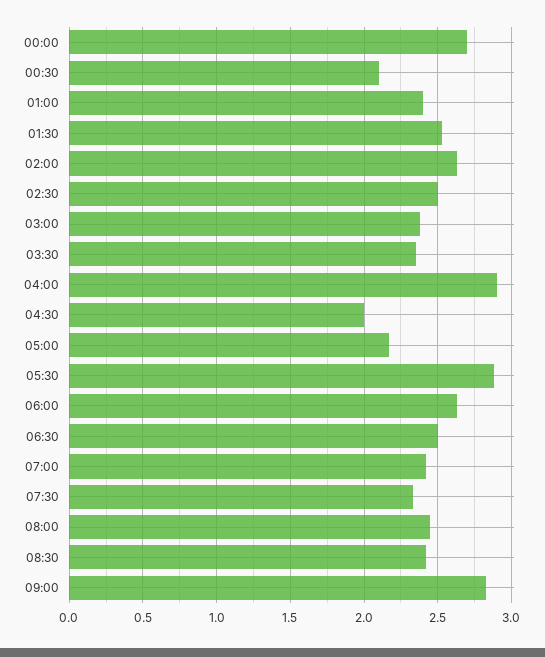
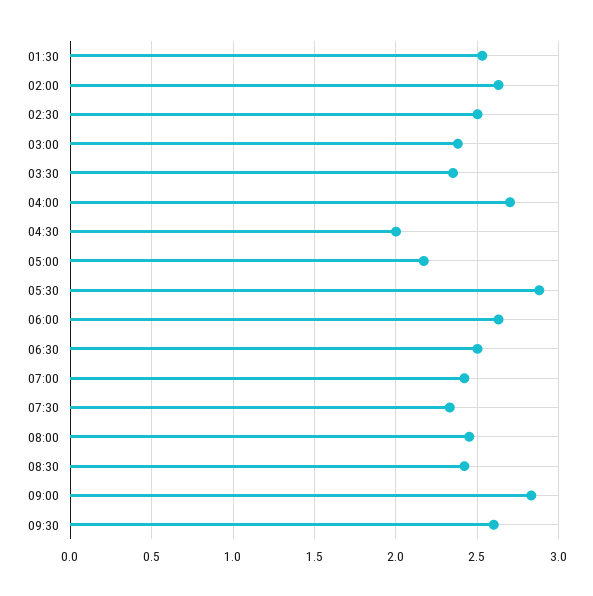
00:00: 2.7 -> none
00:30: 2.1 -> none
01:00: 2.4 -> none
04:00: 2.9 -> 2.7
09:30: none -> 2.6

